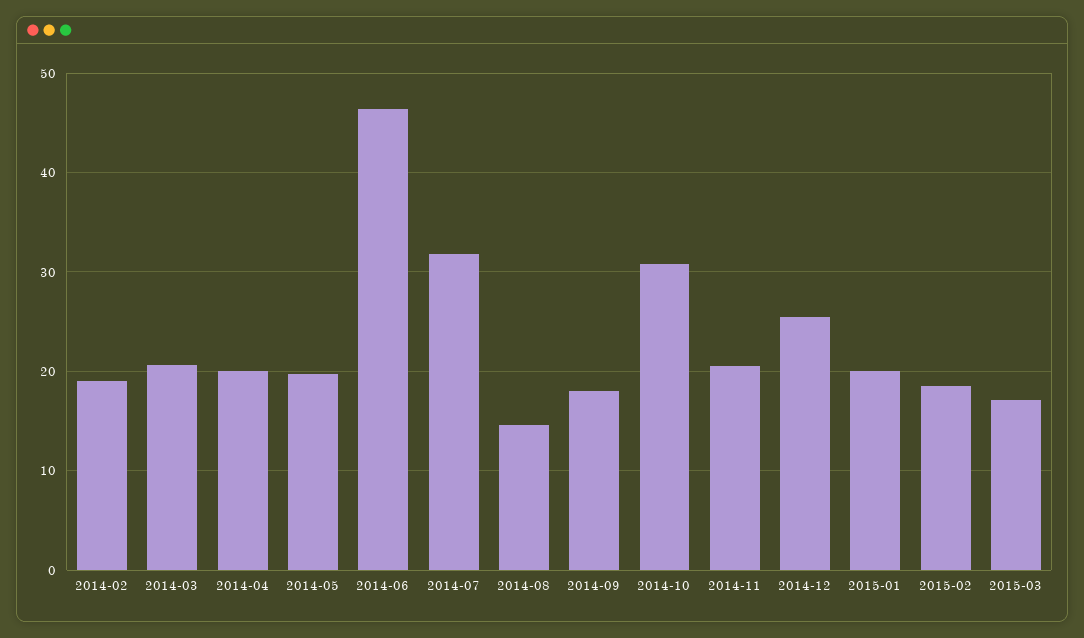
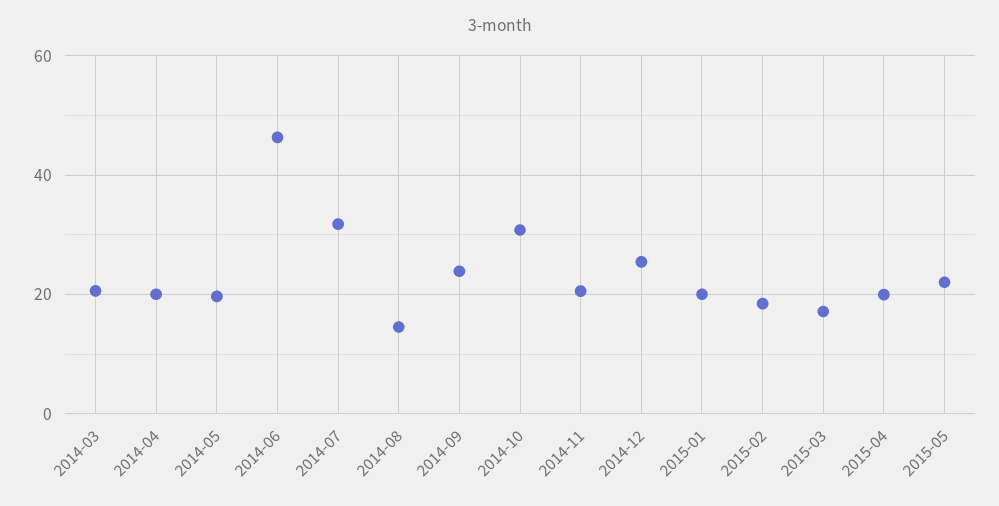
2014-02: 19 -> none
2014-09: 18 -> 24
2015-04: none -> 20
2015-05: none -> 22

